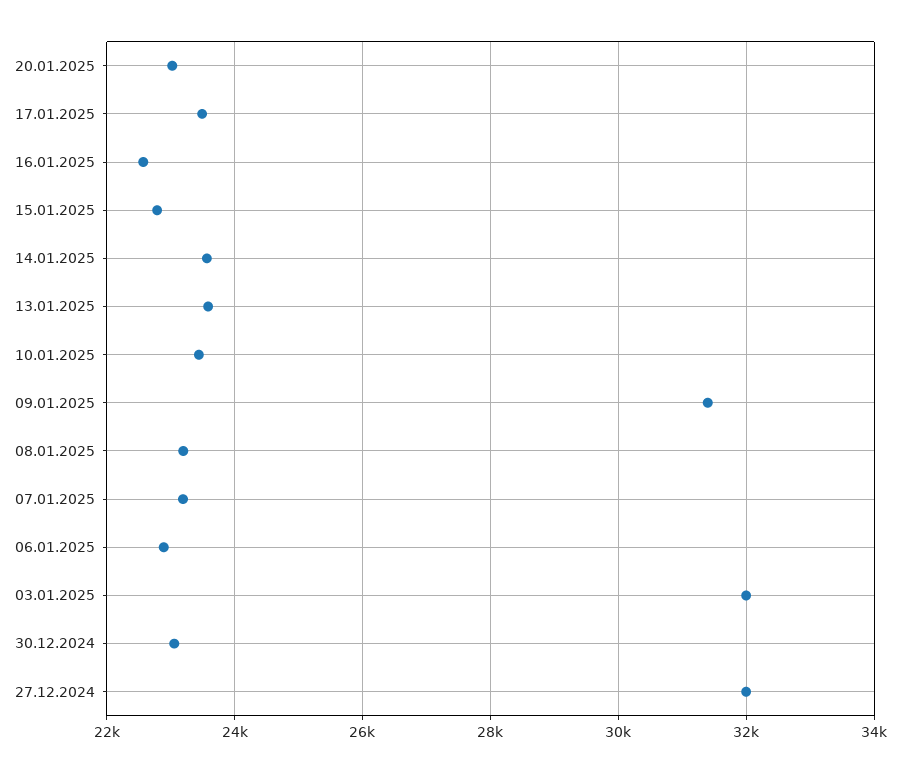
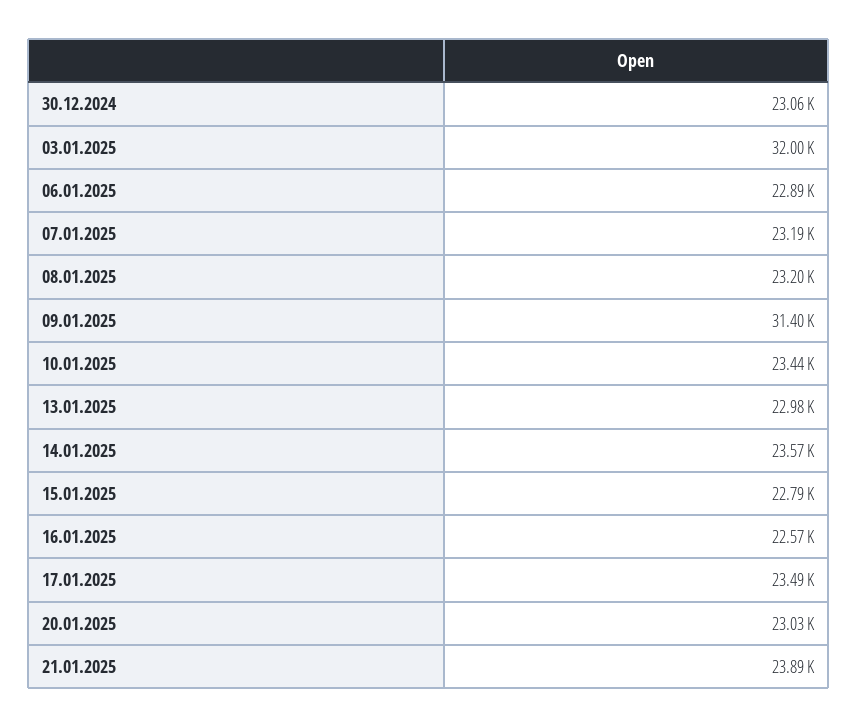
13.01.2025: 23600 -> 22980
27.12.2024: 32000 -> none
21.01.2025: none -> 23890

